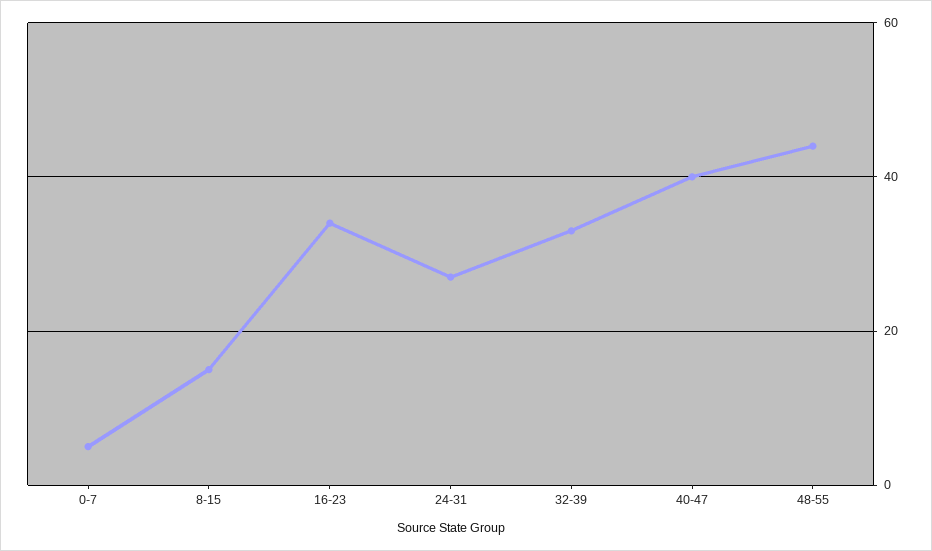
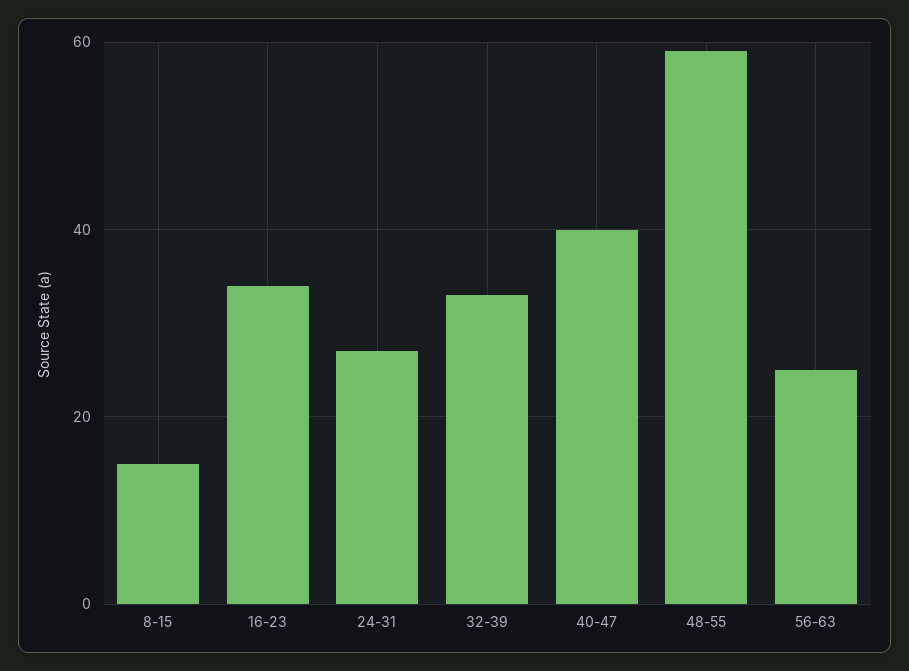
0-7: 5 -> none
48-55: 45 -> 60
56-63: none -> 25

